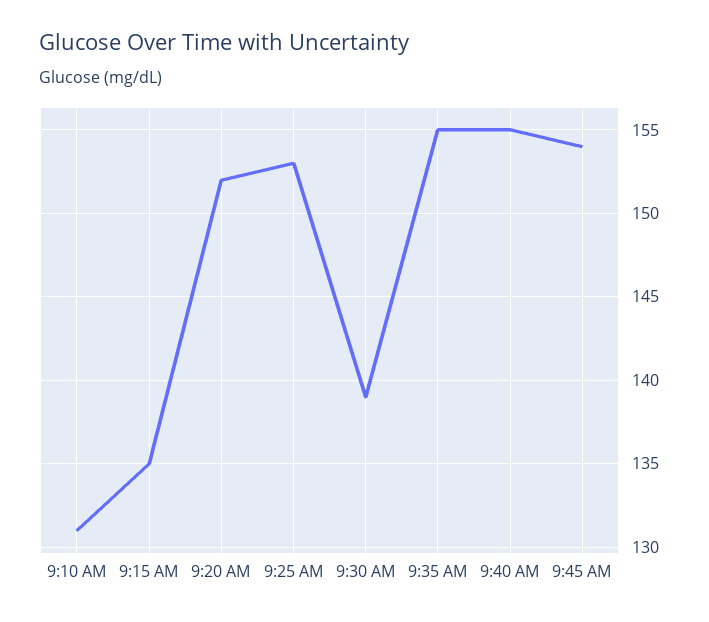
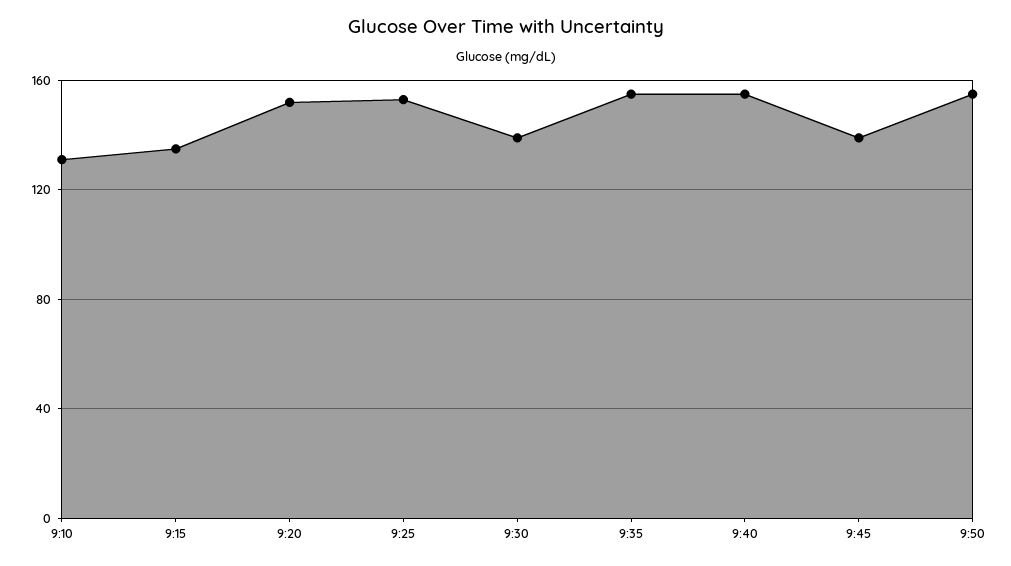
9:45 AM: 154 -> 140
9:50: none -> 155

